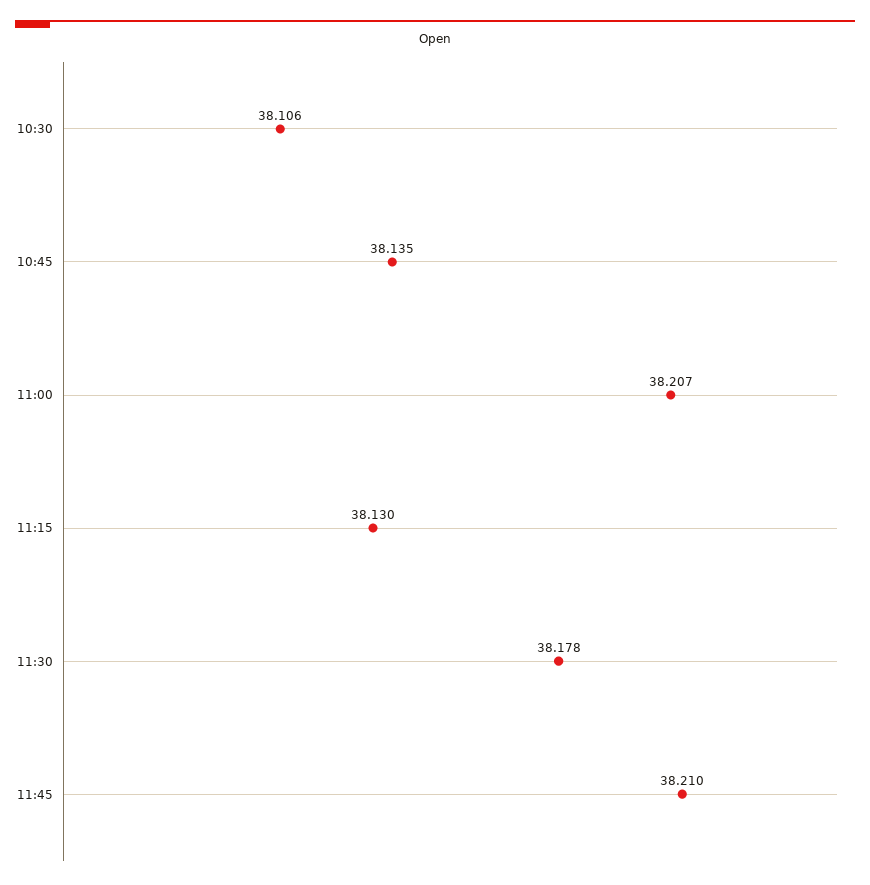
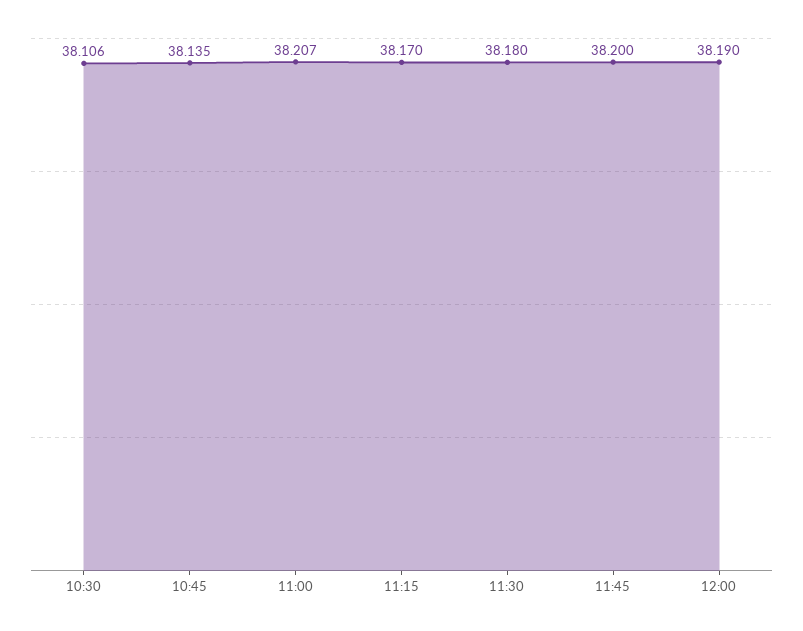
11:15: 38.13 -> 38.17
11:30: 38.178 -> 38.18
11:45: 38.21 -> 38.2
12:00: none -> 38.19

